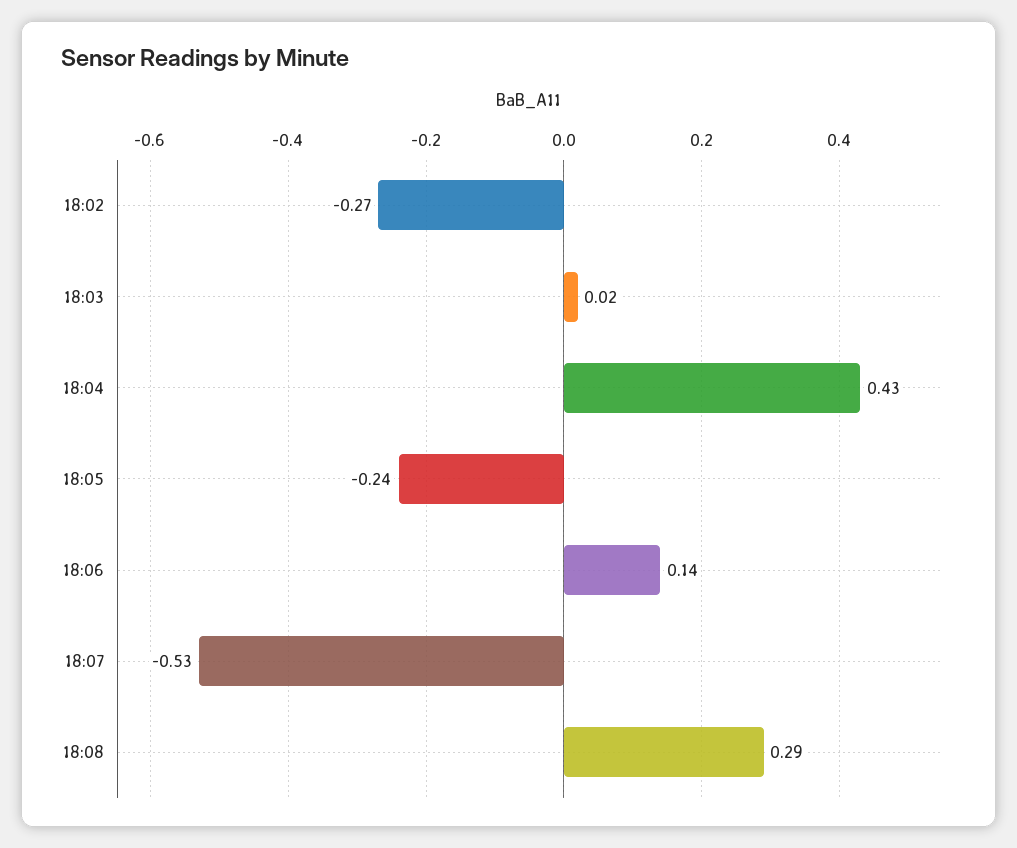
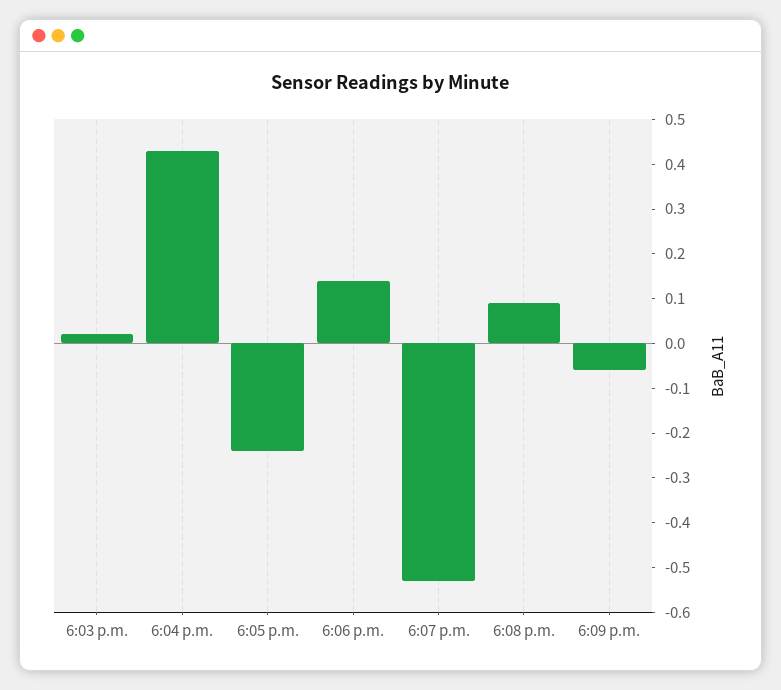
18:02: -0.27 -> none
18:08: 0.29 -> 0.1
6:09 p.m.: none -> -0.05

